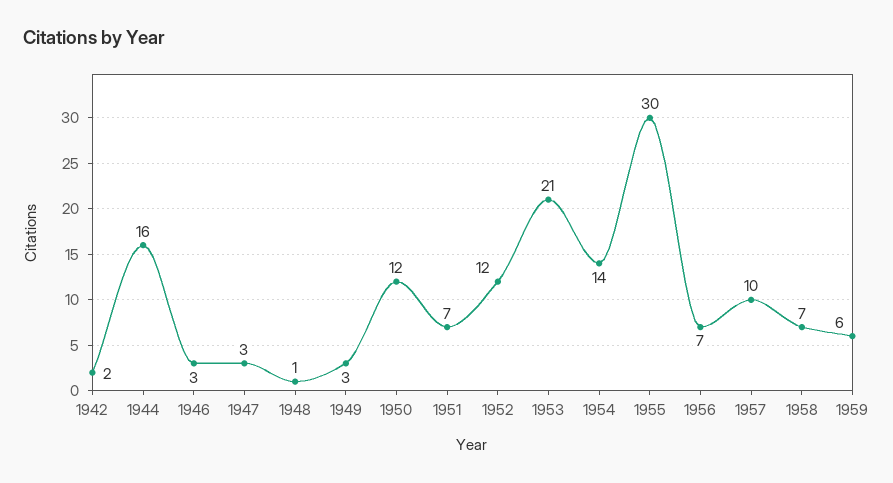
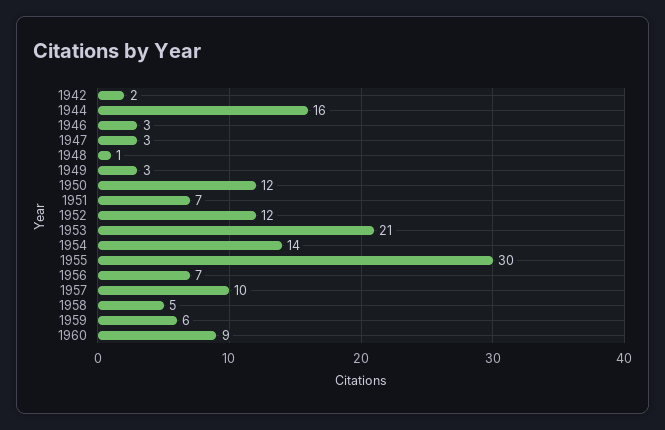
1958: 7 -> 5
1960: none -> 9

